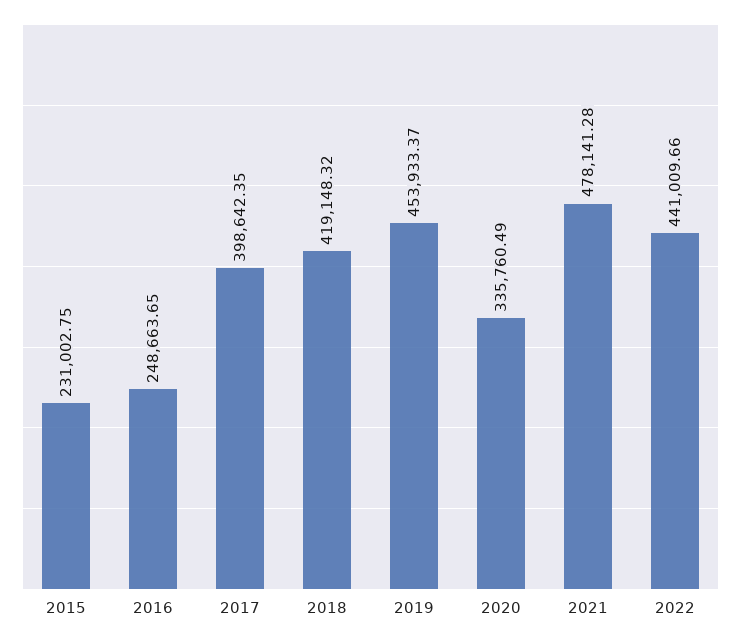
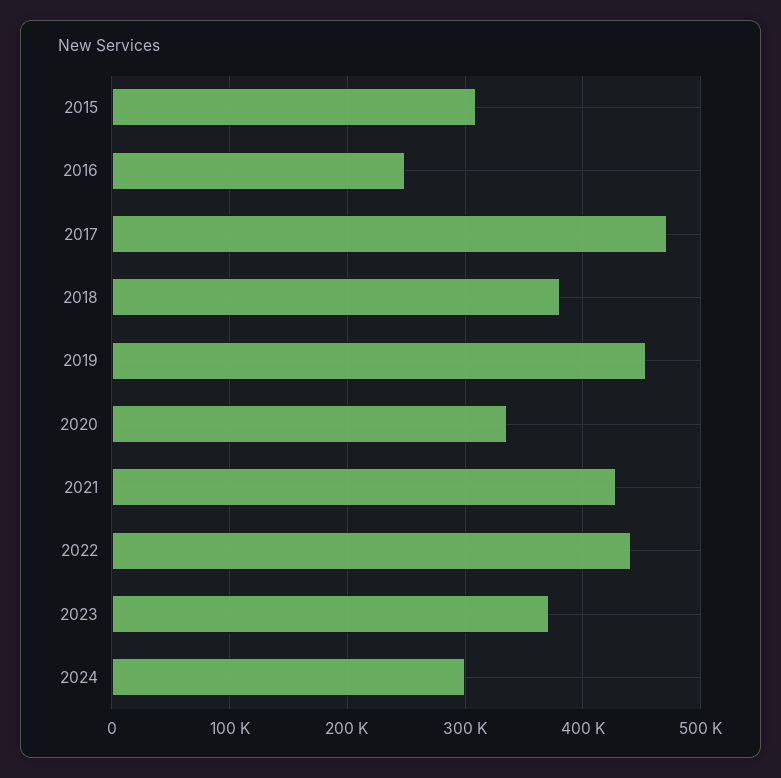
2015: 231002.75 -> 310000
2017: 398642.35 -> 470000
2018: 419148.32 -> 380000
2021: 478141.28 -> 430000
2023: none -> 370000
2024: none -> 300000

